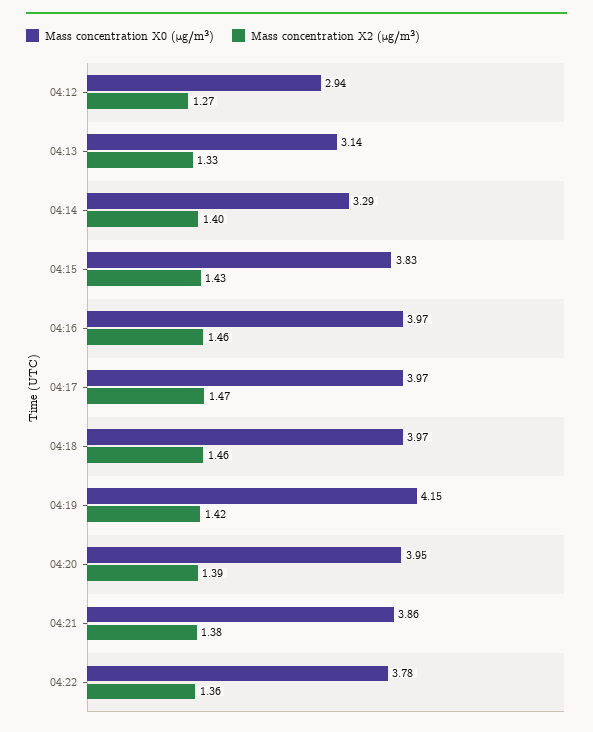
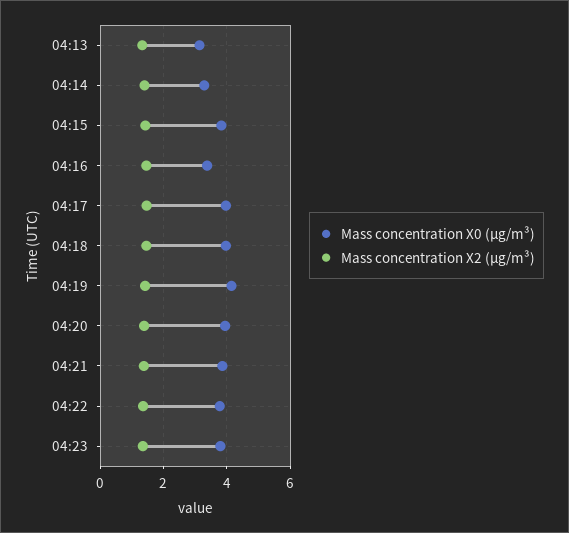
Mass concentration X0 (μg/m³), 04:12: 2.94 -> none
Mass concentration X2 (μg/m³), 04:12: 1.27 -> none
Mass concentration X0 (μg/m³), 04:16: 3.97 -> 3.4
Mass concentration X0 (μg/m³), 04:23: none -> 3.8
Mass concentration X2 (μg/m³), 04:23: none -> 1.4

